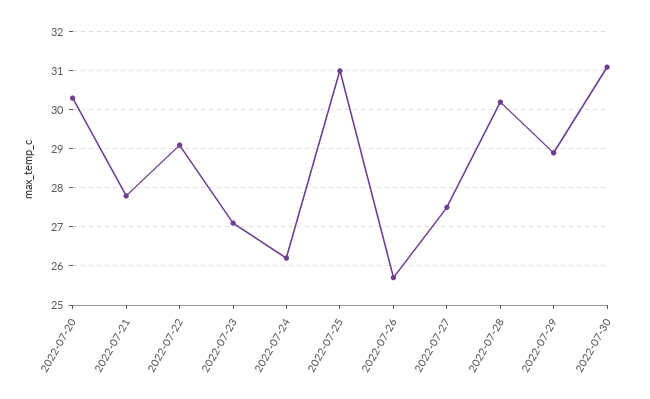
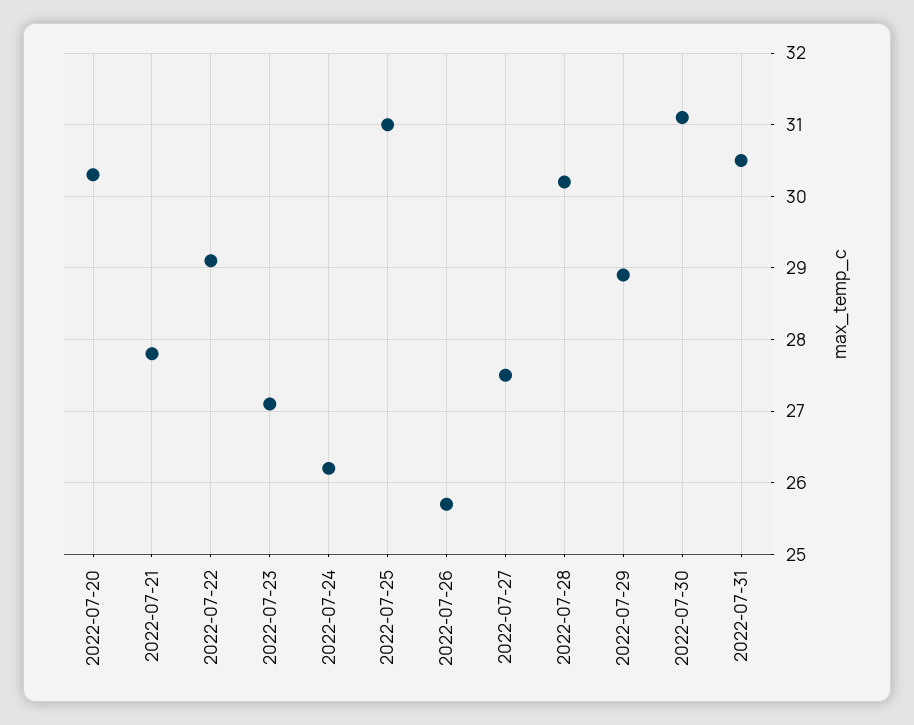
2022-07-31: none -> 30.5

